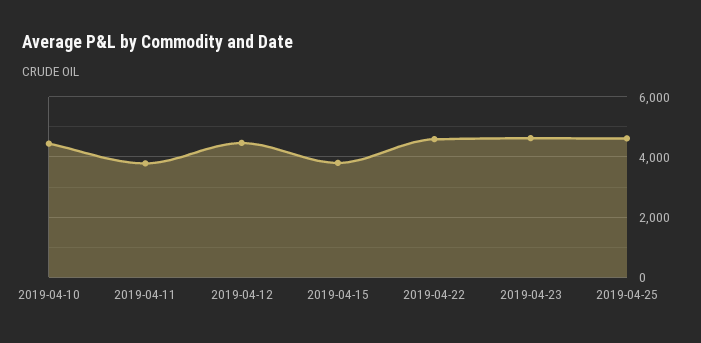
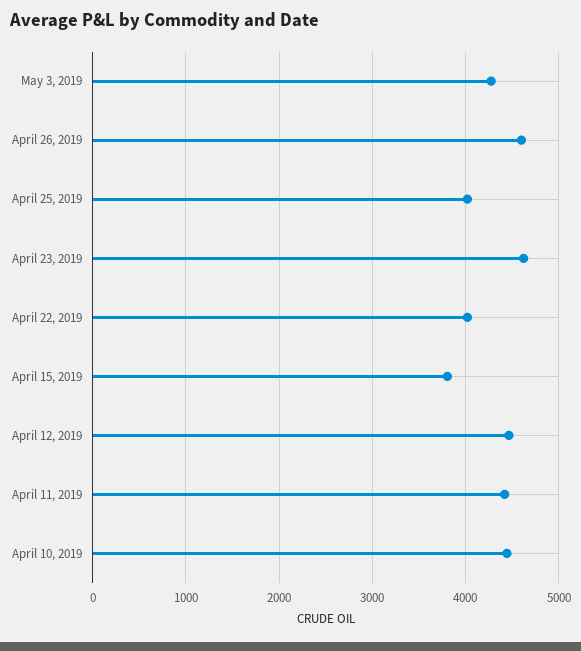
2019-04-11: 3800 -> 4400
2019-04-22: 4600 -> 4000
2019-04-25: 4600 -> 4000
May 3, 2019: none -> 4300
April 26, 2019: none -> 4600

